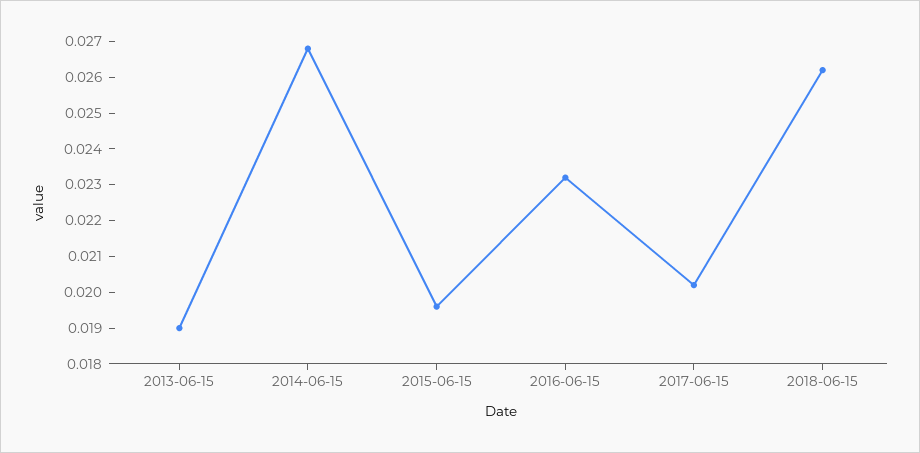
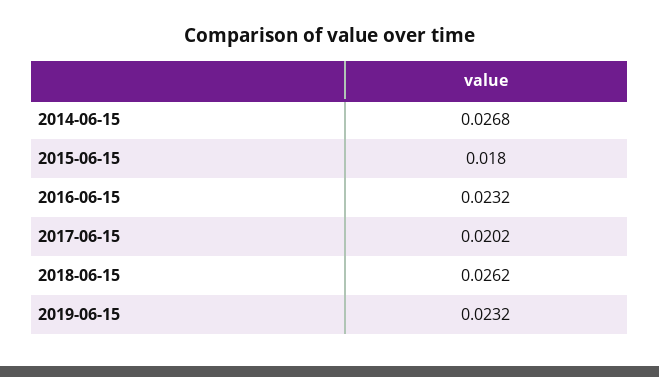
2013-06-15: 0.019 -> none
2015-06-15: 0.0195 -> 0.018
2019-06-15: none -> 0.0232

